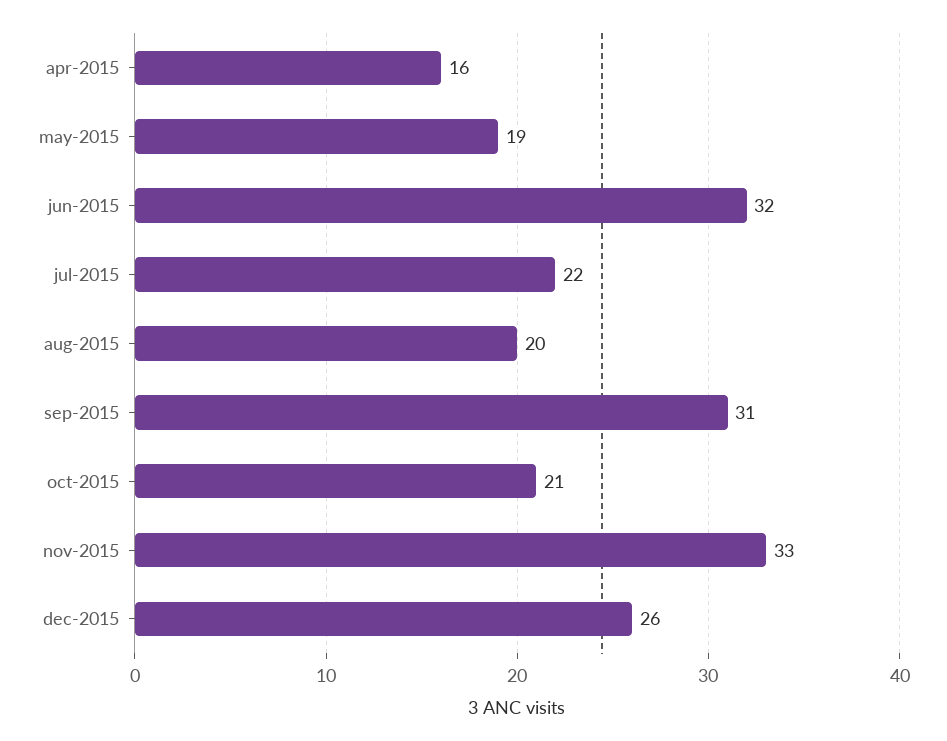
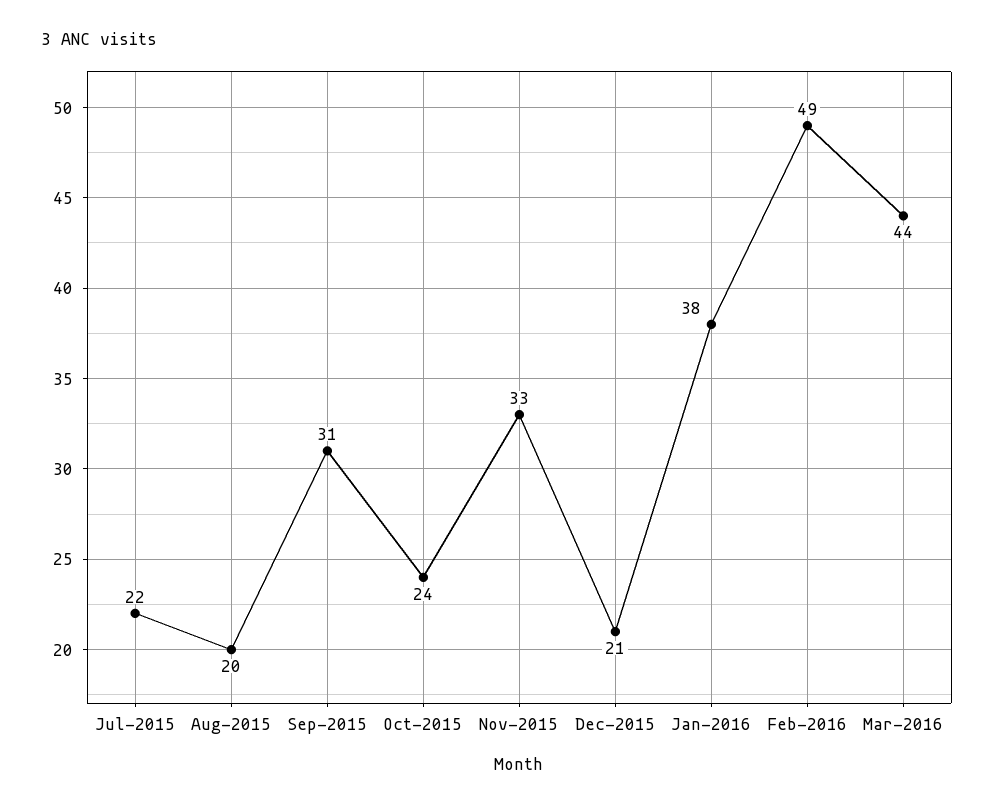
apr-2015: 16 -> none
may-2015: 19 -> none
jun-2015: 32 -> none
oct-2015: 21 -> 24
dec-2015: 26 -> 21
Jan-2016: none -> 38
Feb-2016: none -> 49
Mar-2016: none -> 44

